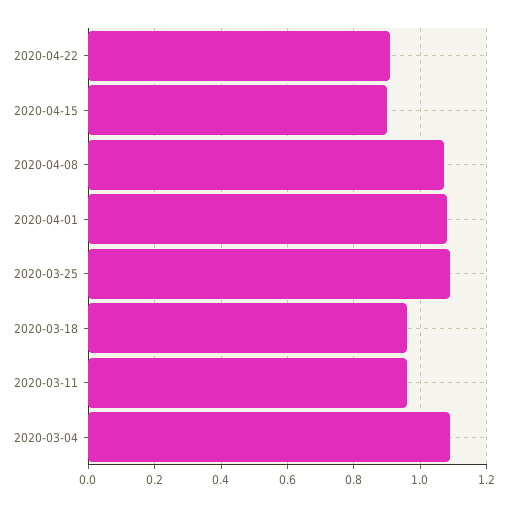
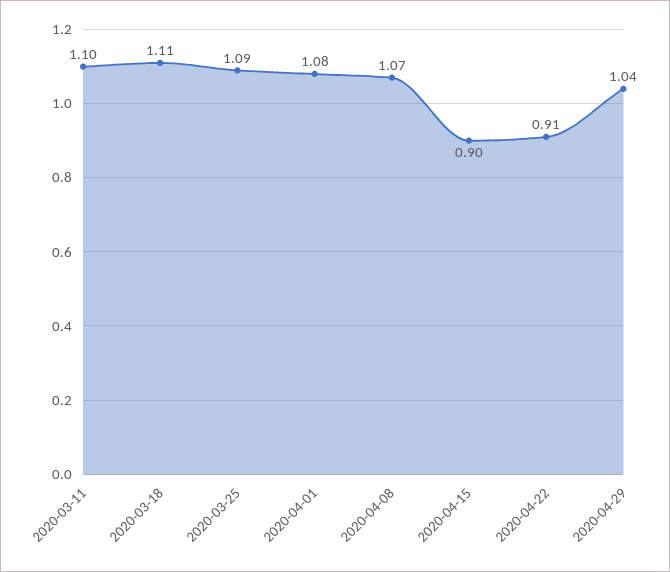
2020-03-18: 0.95 -> 1.11
2020-03-11: 0.95 -> 1.1
2020-03-04: 1.1 -> none
2020-04-29: none -> 1.04

